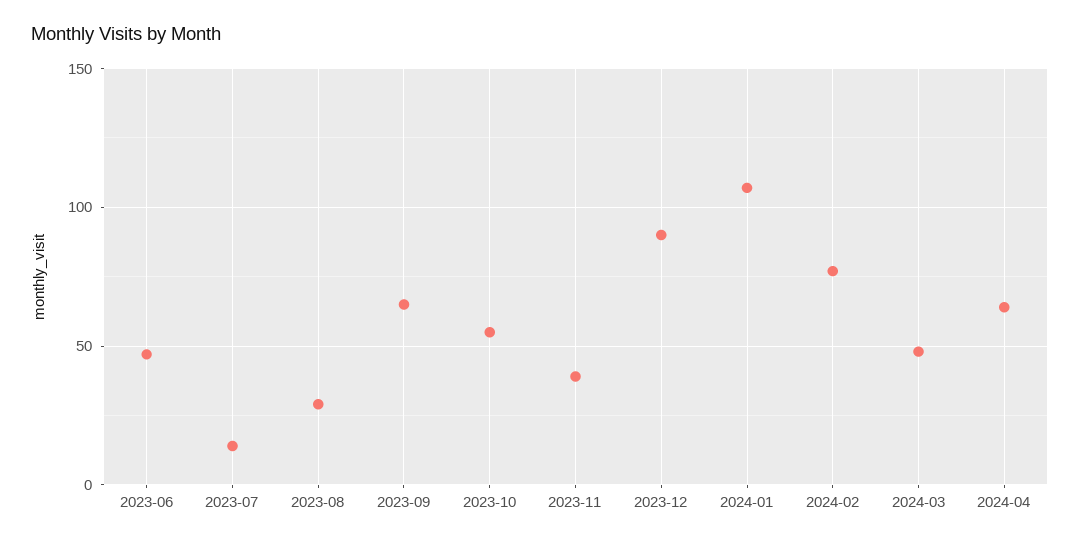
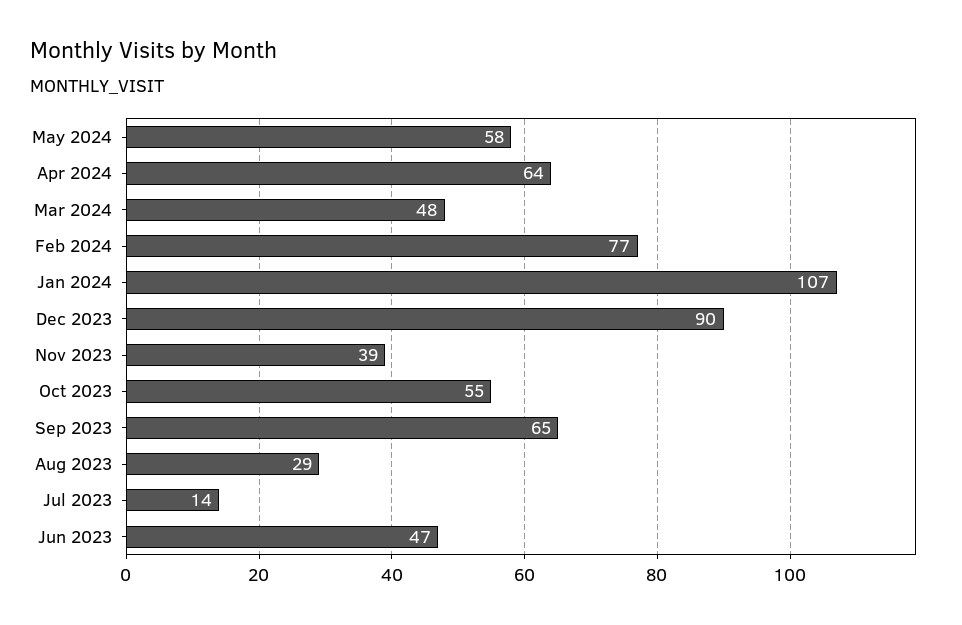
May 2024: none -> 58

